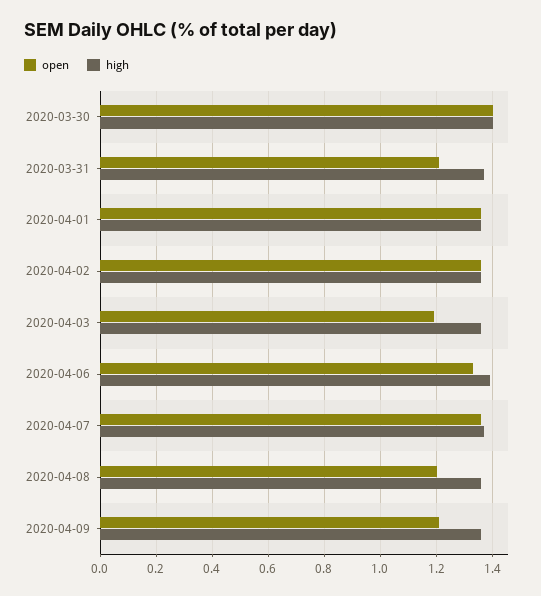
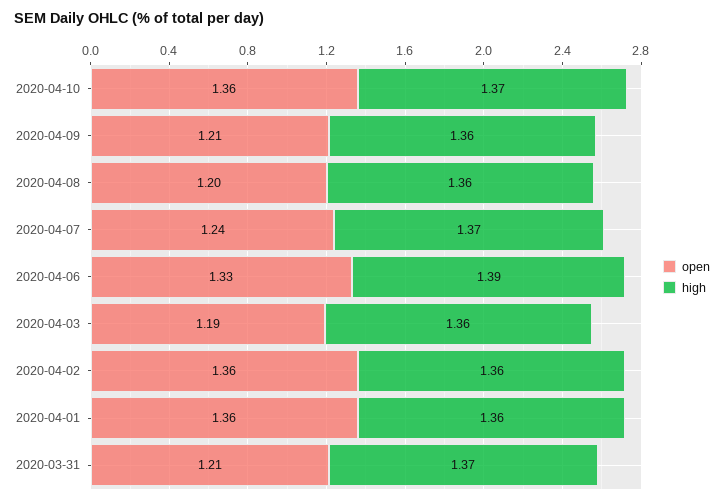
open, 2020-03-30: 1.4 -> none
high, 2020-03-30: 1.4 -> none
open, 2020-04-07: 1.35 -> 1.24
open, 2020-04-10: none -> 1.36
high, 2020-04-10: none -> 1.37

